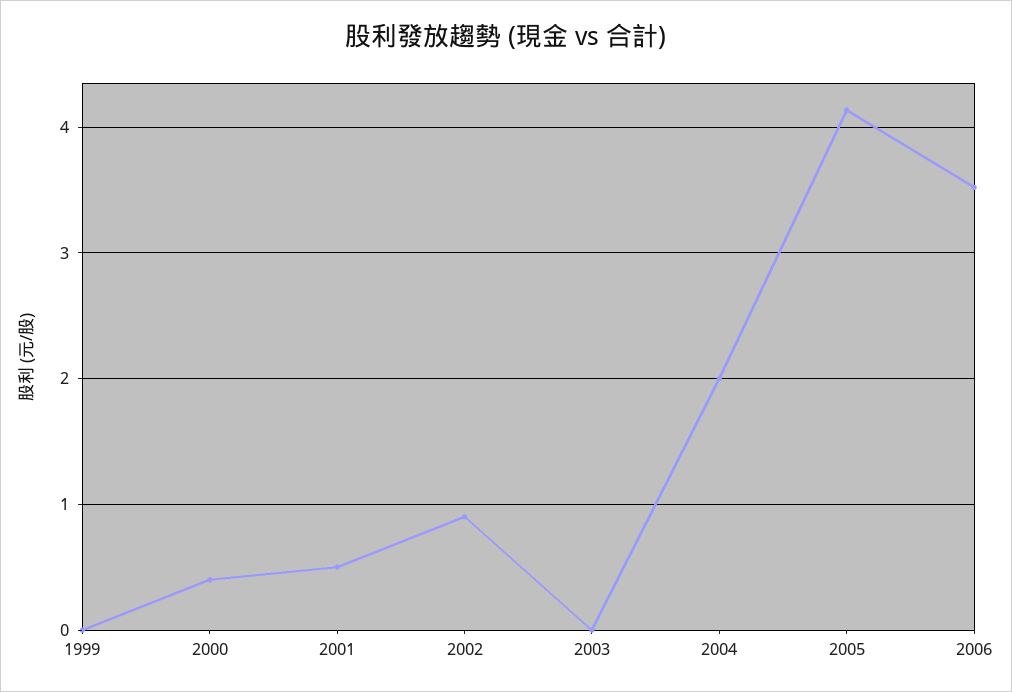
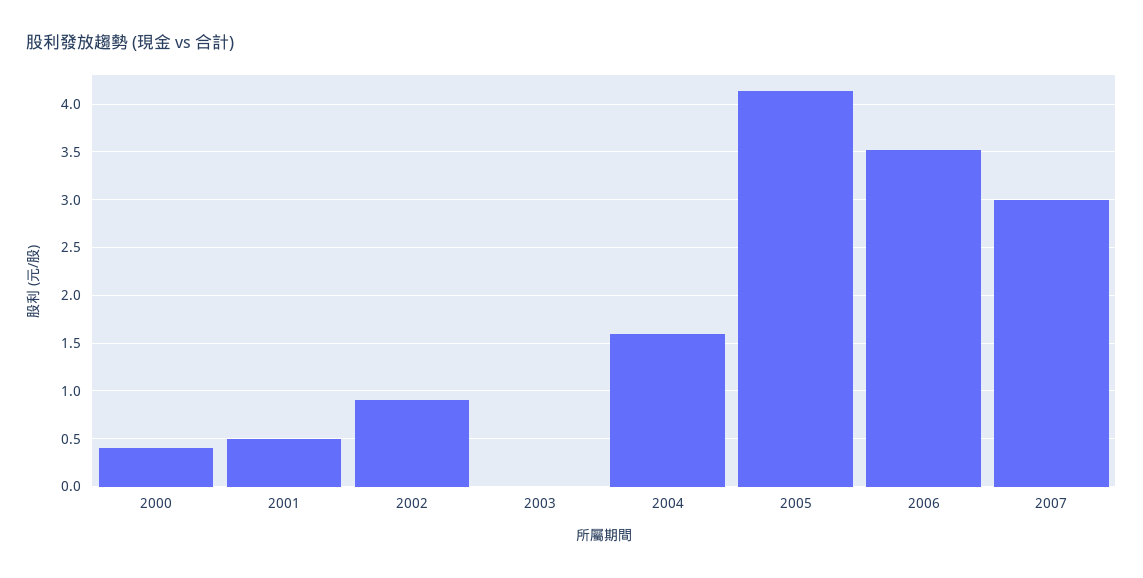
1999: 0 -> none
2004: 2 -> 1.6
2007: none -> 3

